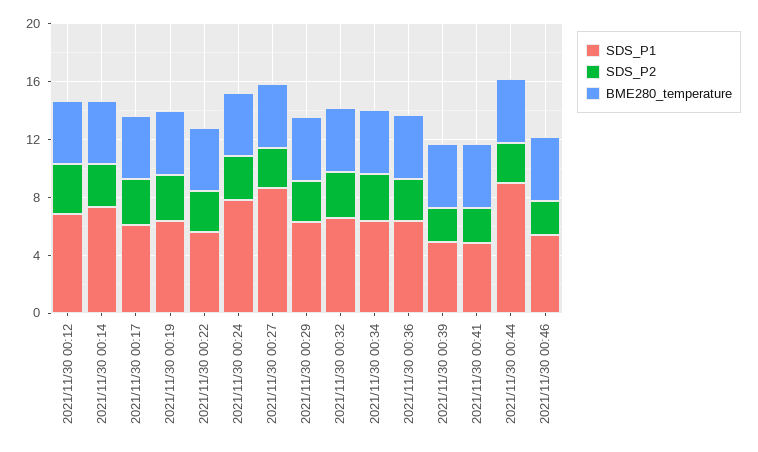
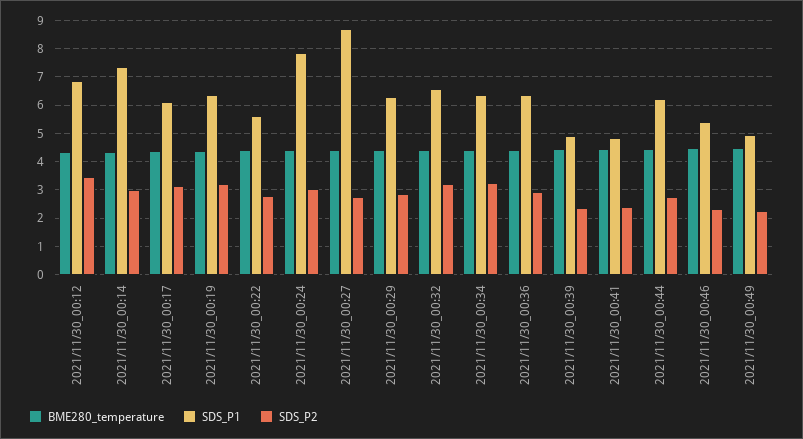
SDS_P1, 2021/11/30 00:44: 9 -> 6.25
BME280_temperature, 2021/11/30_00:49: none -> 4.5
SDS_P1, 2021/11/30_00:49: none -> 5
SDS_P2, 2021/11/30_00:49: none -> 2.25

